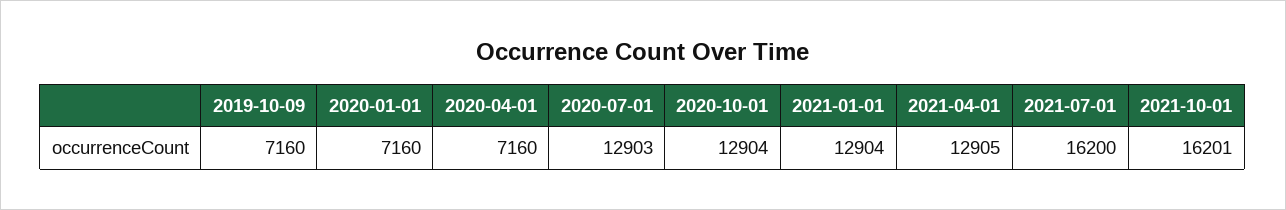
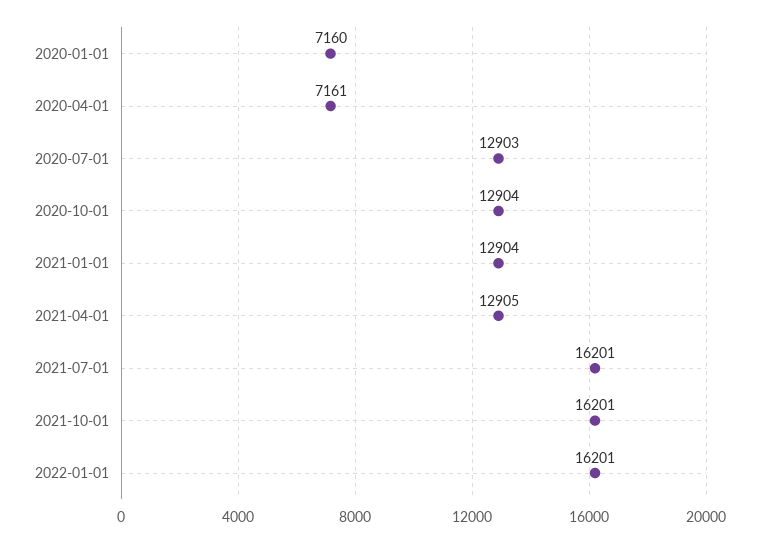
2019-10-09: 7160 -> none
2020-04-01: 7160 -> 7161
2021-07-01: 16200 -> 16201
2022-01-01: none -> 16201

